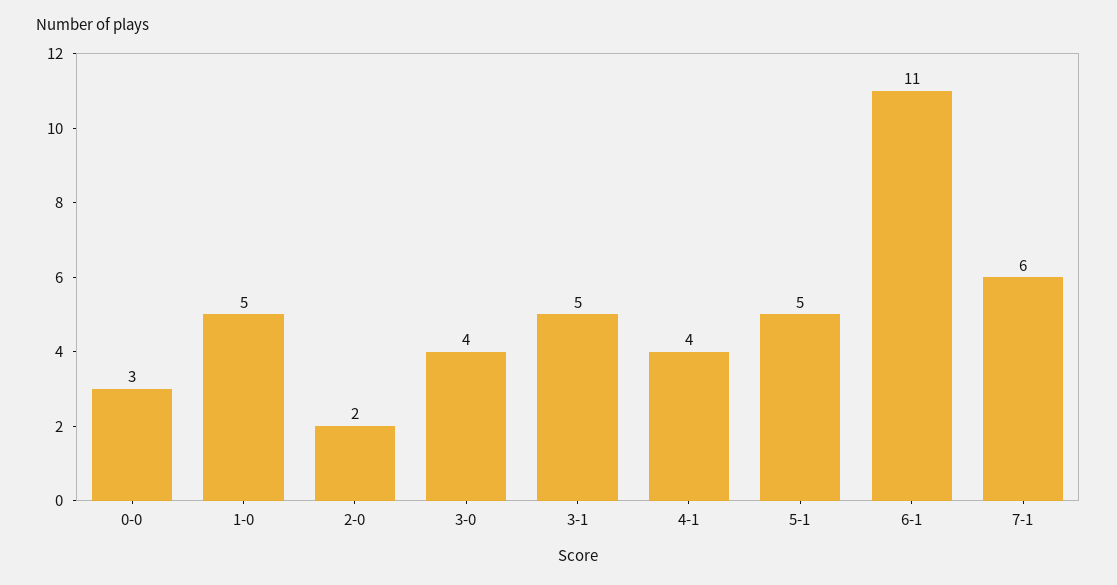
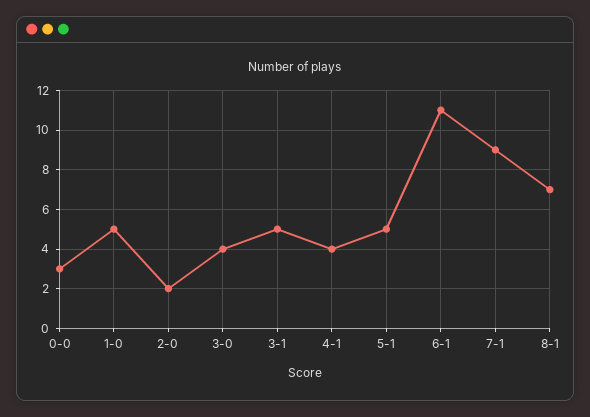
7-1: 6 -> 9
8-1: none -> 7

